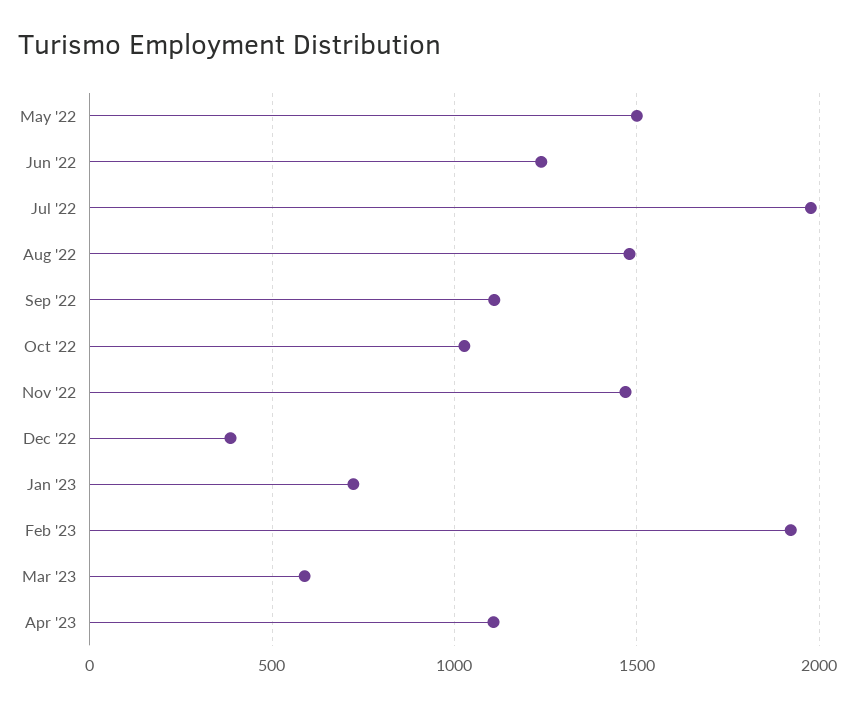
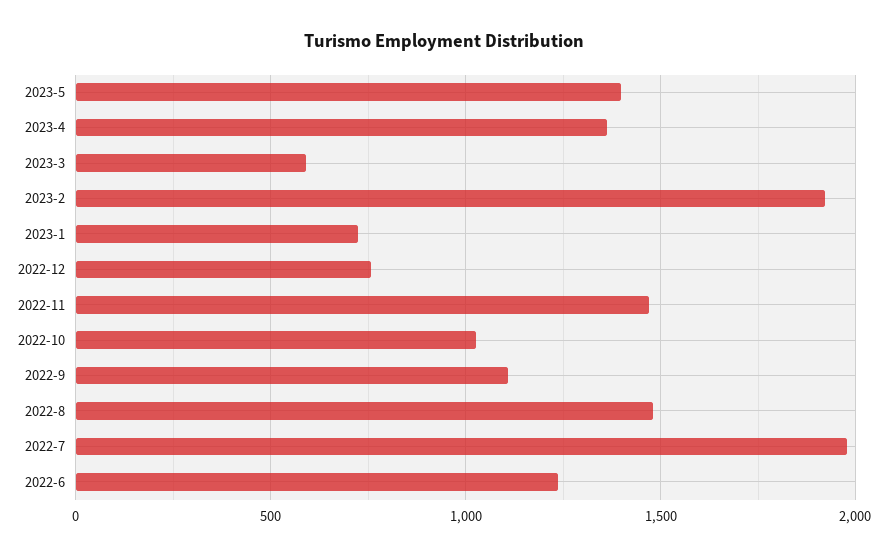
May '22: 1500 -> none
Dec '22: 400 -> 750
Apr '23: 1100 -> 1350
2023-5: none -> 1400

